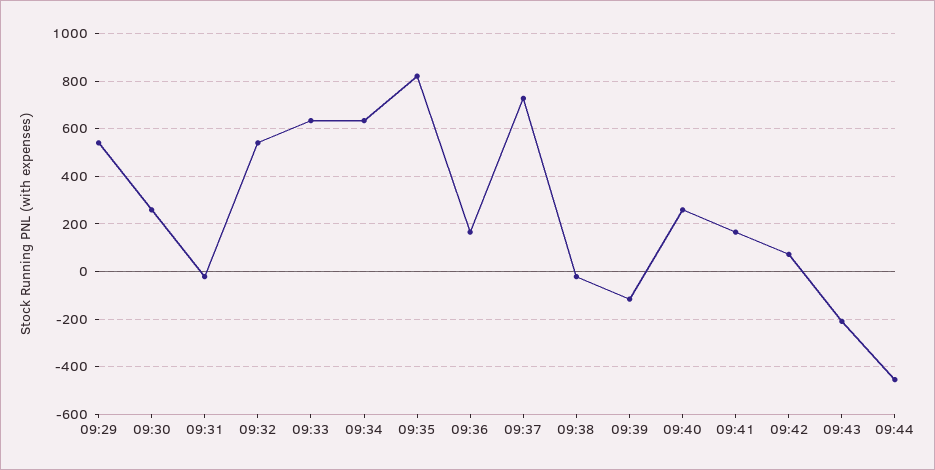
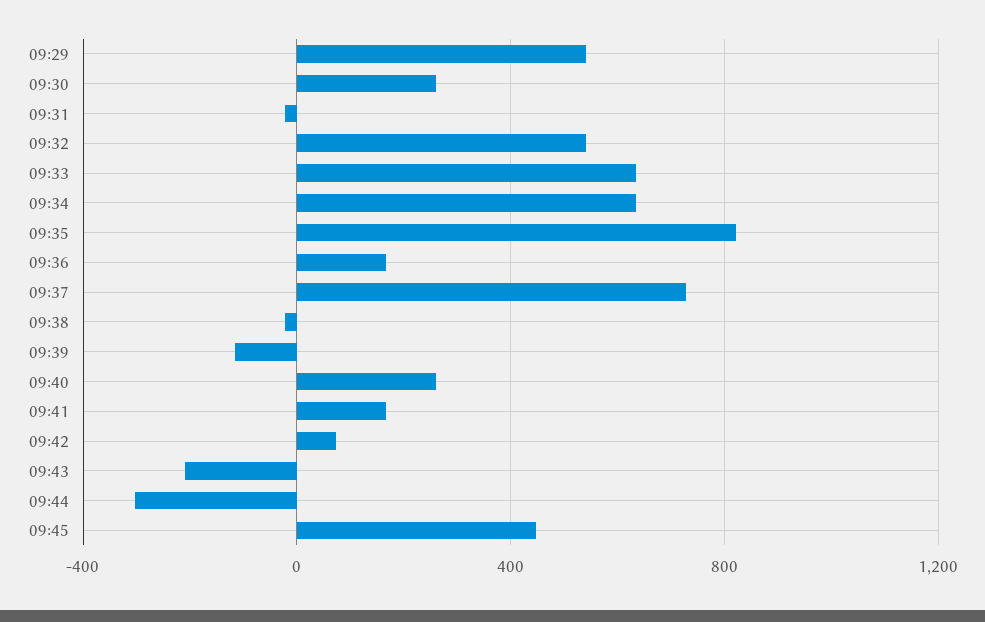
09:44: -450 -> -300
09:45: none -> 450

